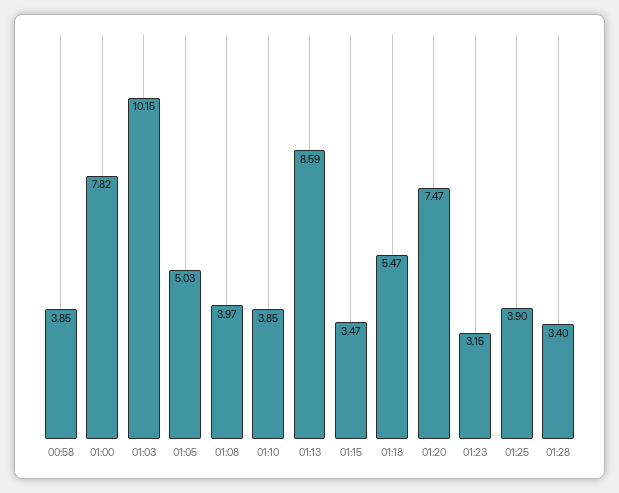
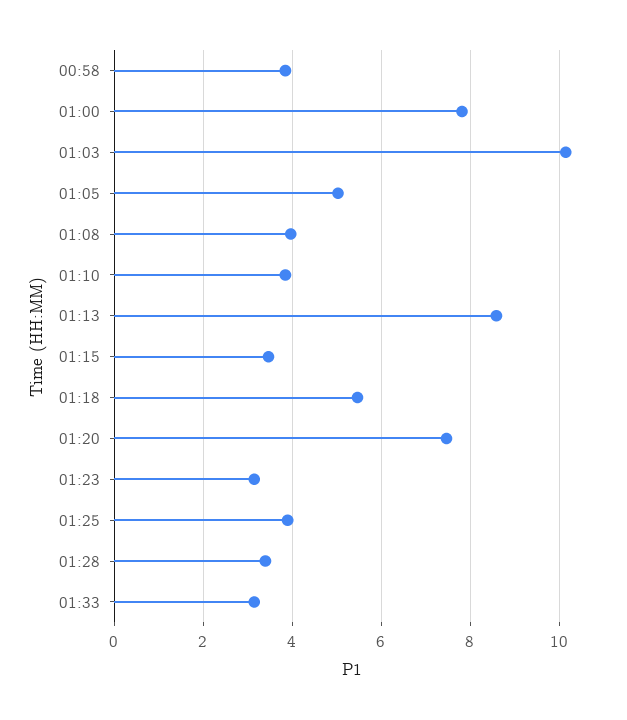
01:33: none -> 3.2

